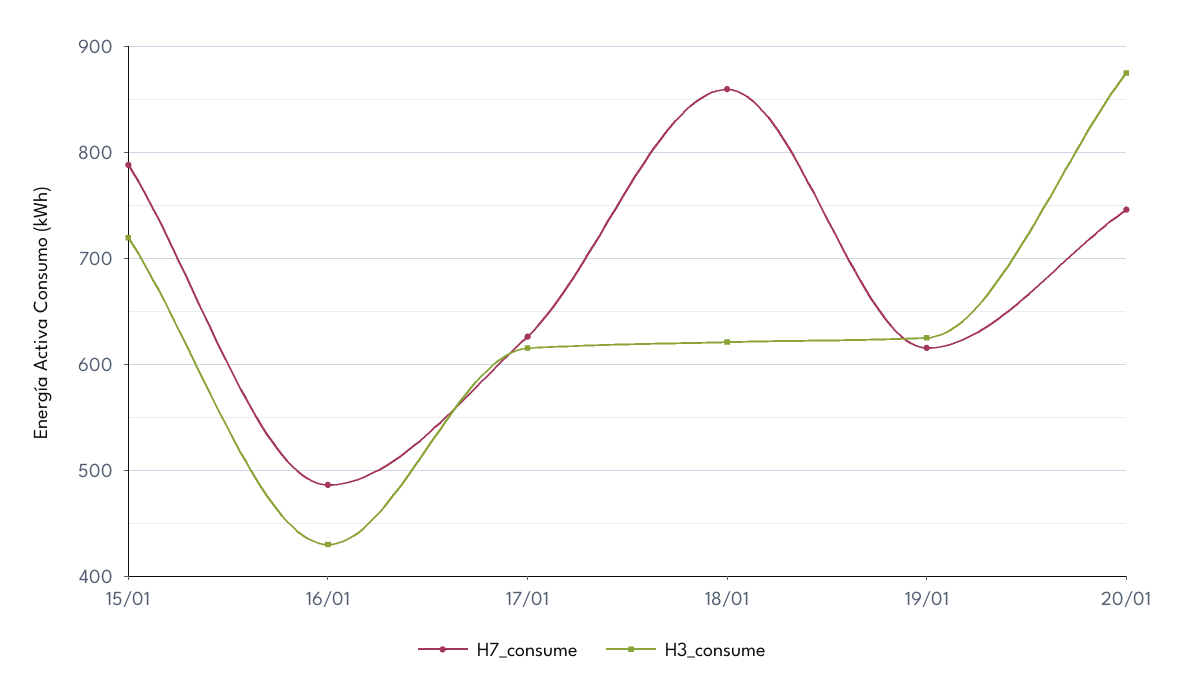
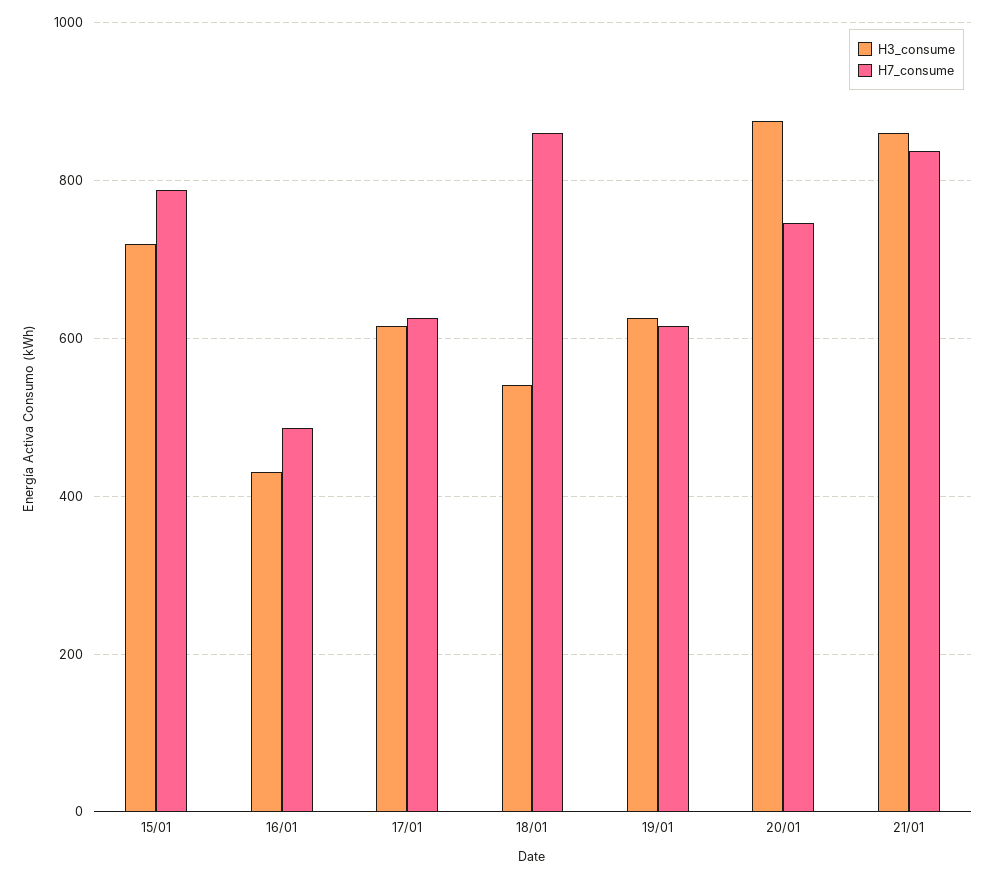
H3_consume, 18/01: 620 -> 540
H3_consume, 21/01: none -> 860
H7_consume, 21/01: none -> 840

